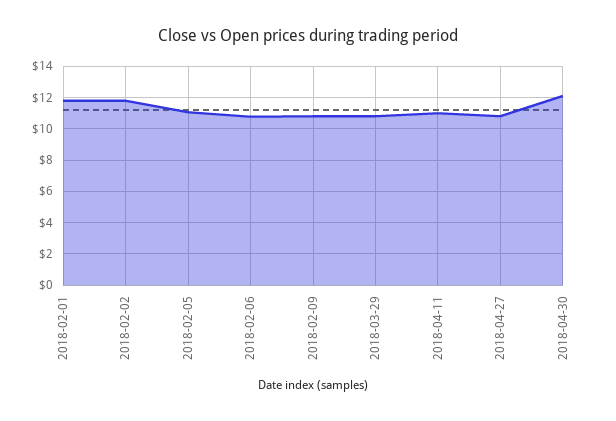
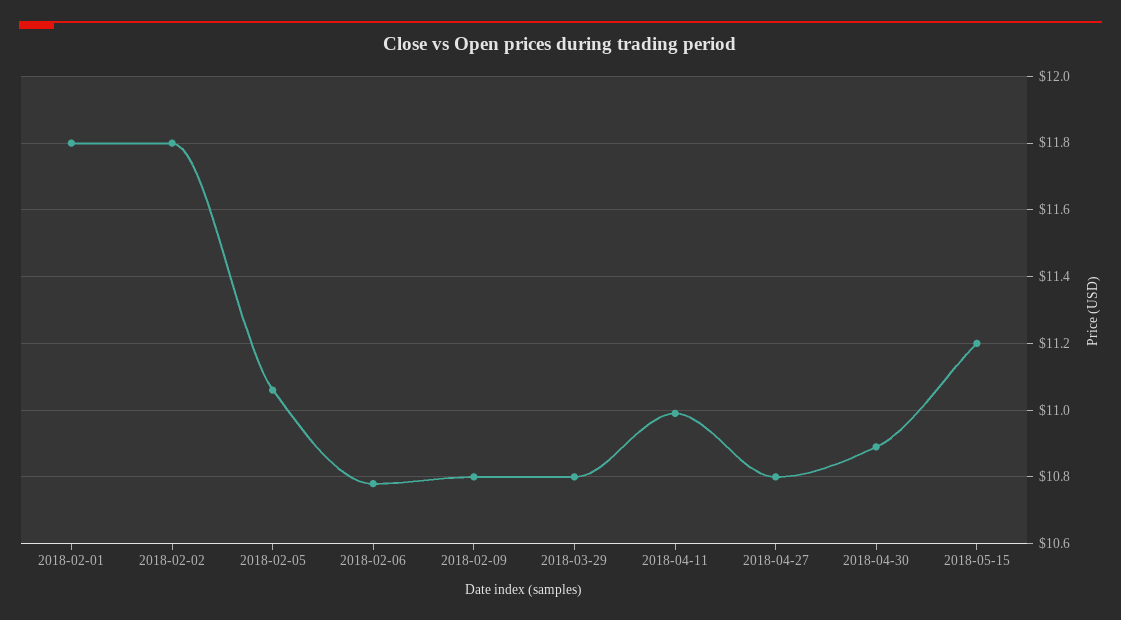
2018-04-30: 12 -> 10.9
2018-05-15: none -> 11.2

